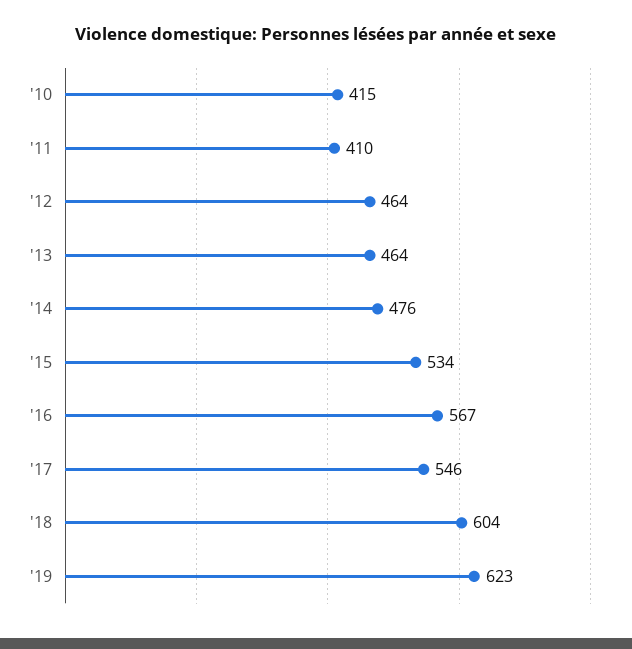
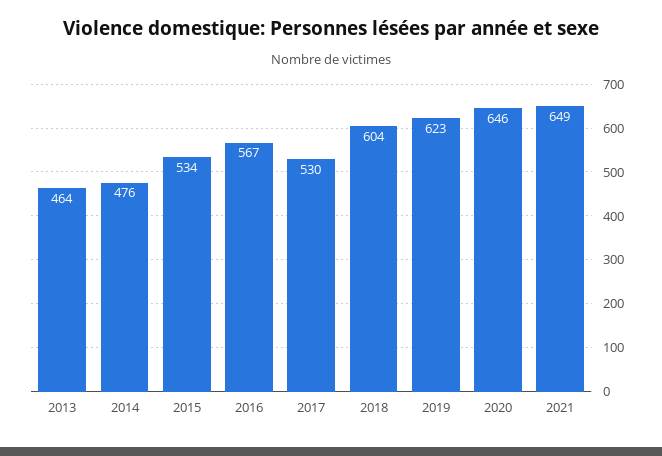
'10: 415 -> none
'11: 410 -> none
'12: 464 -> none
'17: 546 -> 530
2020: none -> 646
2021: none -> 649

